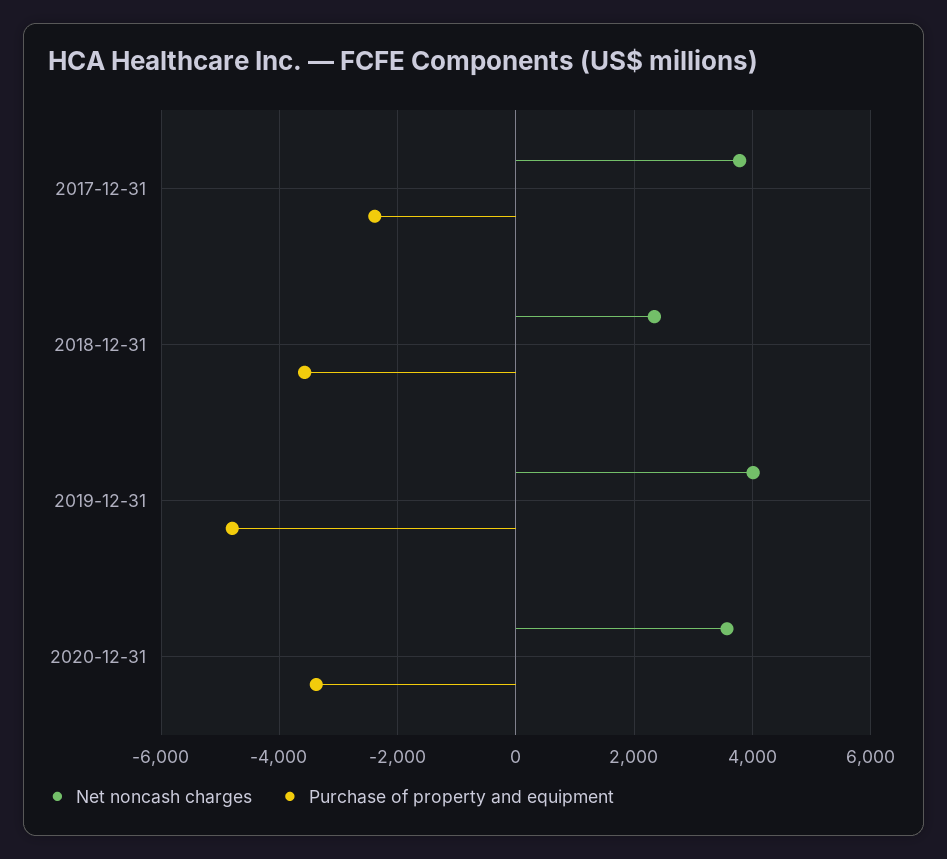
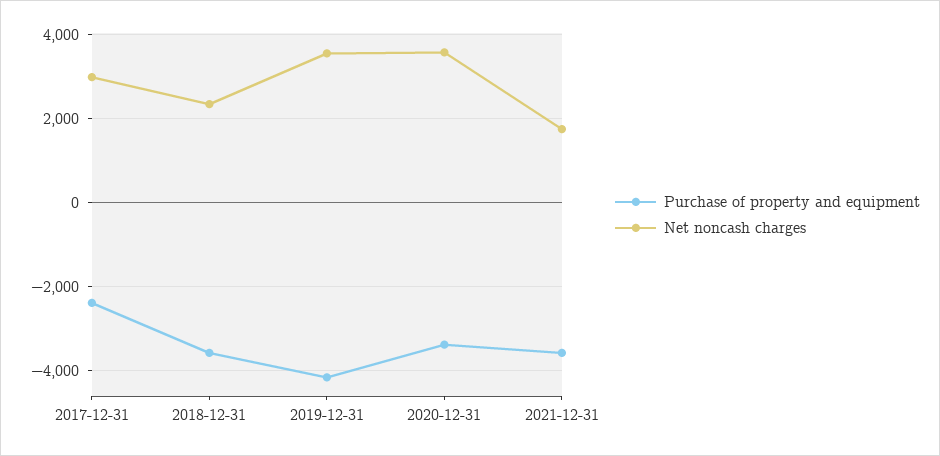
Net noncash charges, 2017-12-31: 3800 -> 3000
Net noncash charges, 2019-12-31: 4000 -> 3600
Purchase of property and equipment, 2019-12-31: -4800 -> -4200
Purchase of property and equipment, 2021-12-31: none -> -3600
Net noncash charges, 2021-12-31: none -> 1800

